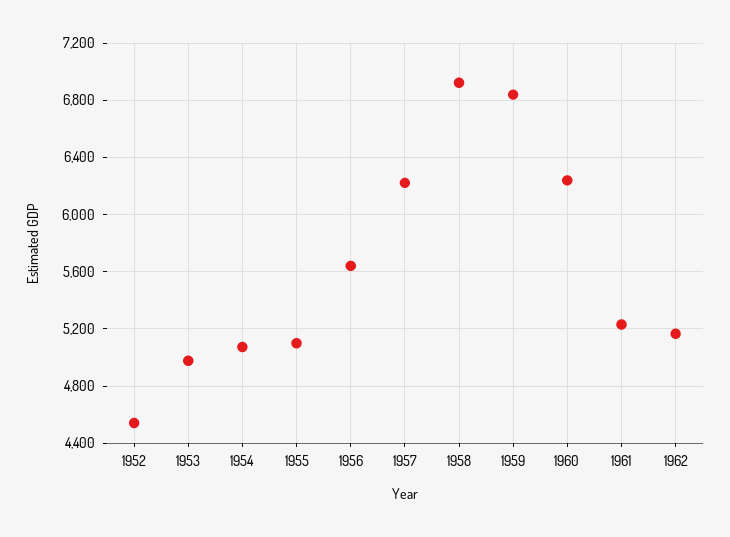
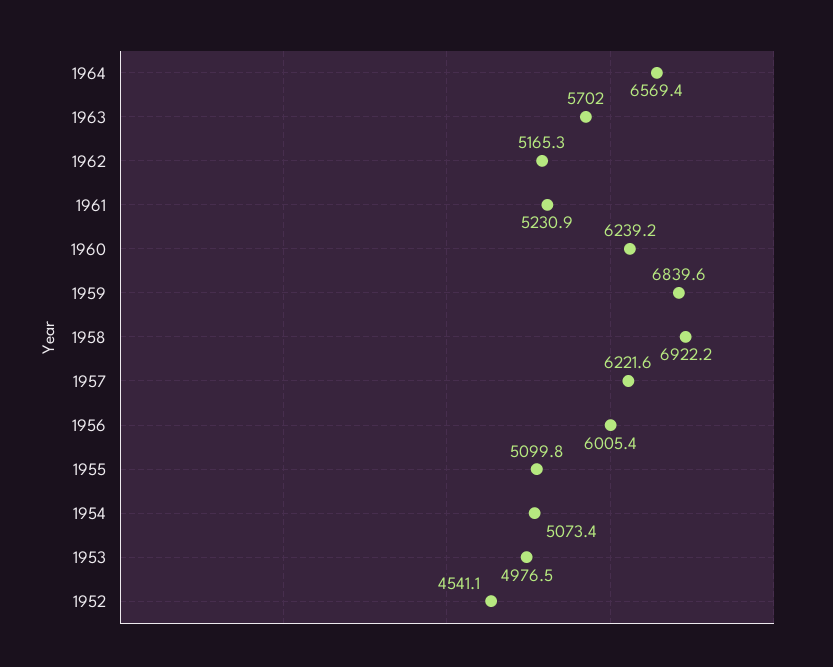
1956: 5650 -> 6005.4
1964: none -> 6569.4
1963: none -> 5702

